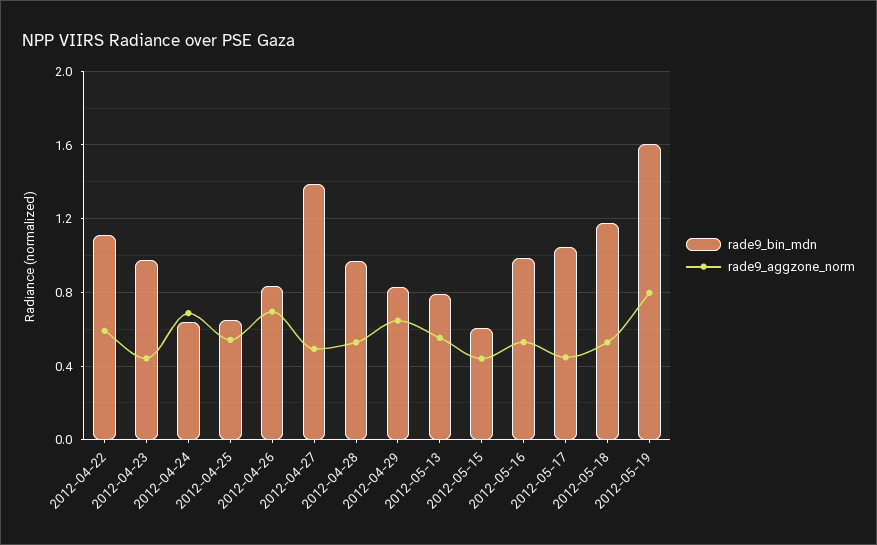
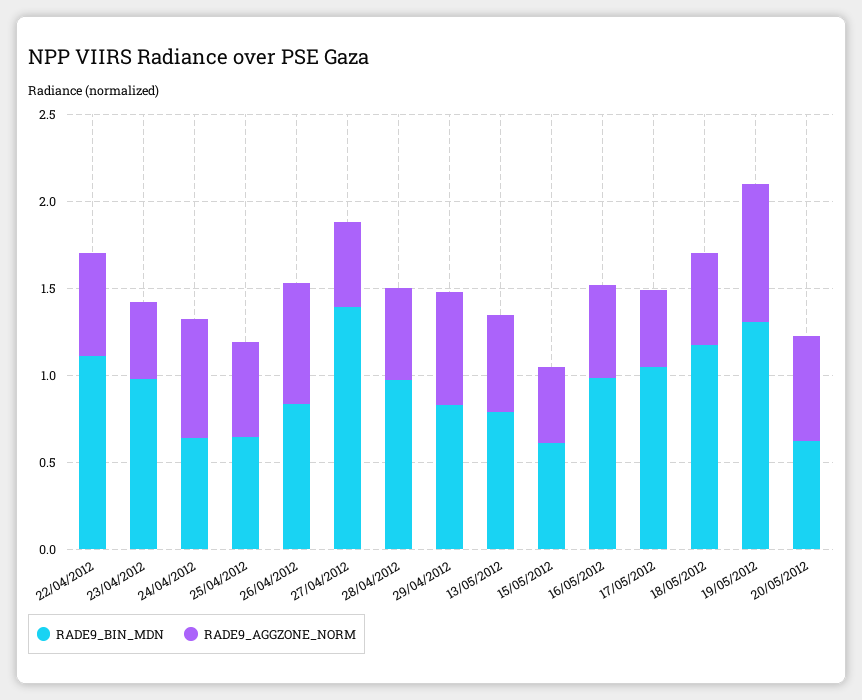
rade9_bin_mdn, 2012-05-19: 1.6 -> 1.3
rade9_bin_mdn, 20/05/2012: none -> 0.6
rade9_aggzone_norm, 20/05/2012: none -> 0.6

